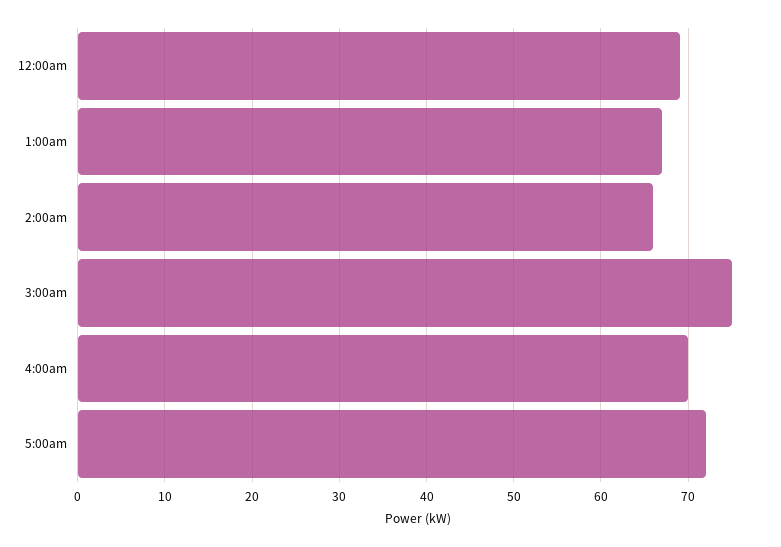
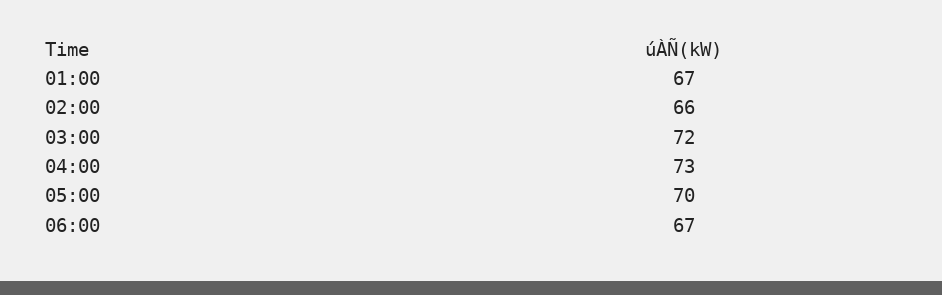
12:00am: 69 -> none
3:00am: 75 -> 72
4:00am: 70 -> 73
5:00am: 72 -> 70
06:00: none -> 67

